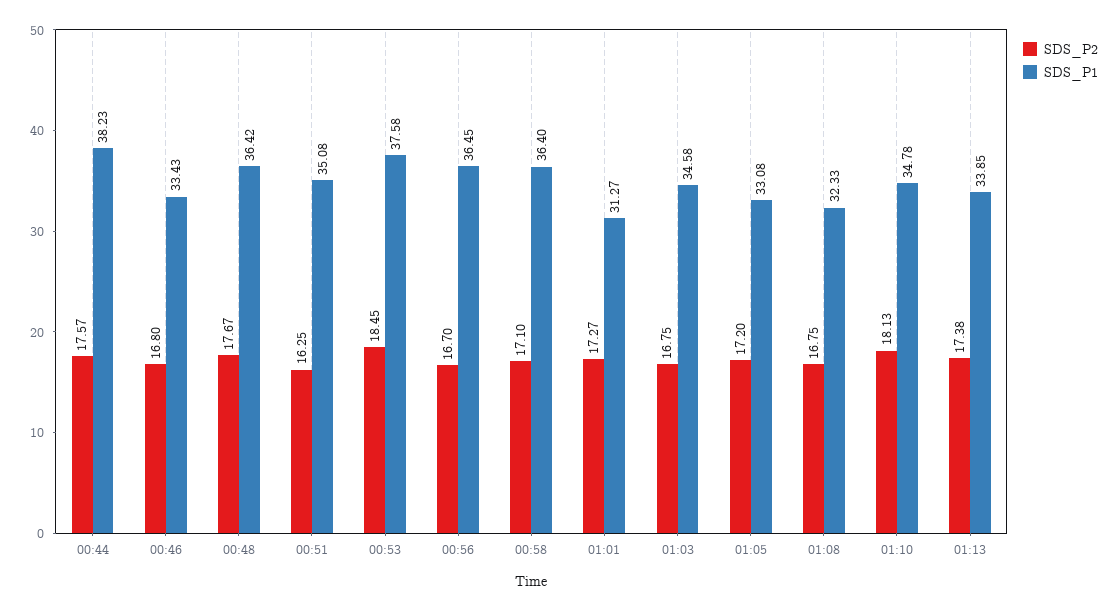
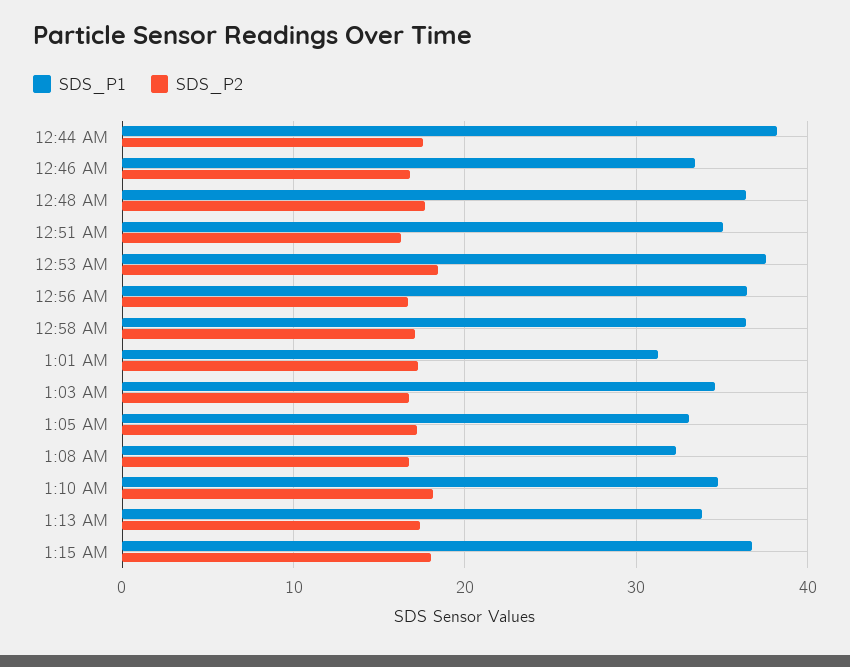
SDS_P1, 1:15 AM: none -> 37
SDS_P2, 1:15 AM: none -> 18

